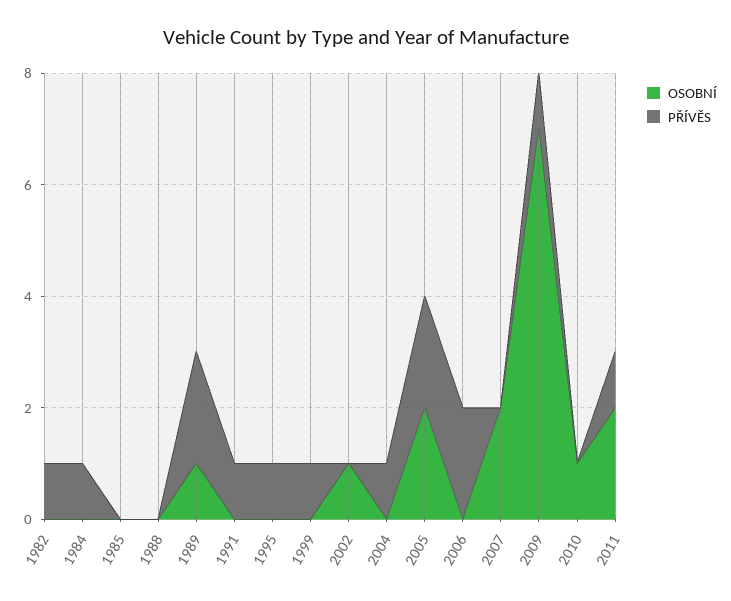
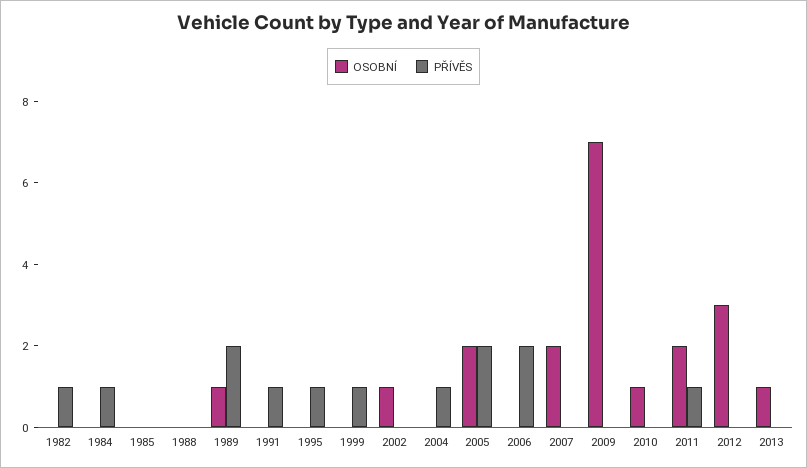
PŘÍVĚS, 2009: 1 -> 0
OSOBNÍ, 2012: none -> 3
PŘÍVĚS, 2012: none -> 0
OSOBNÍ, 2013: none -> 1
PŘÍVĚS, 2013: none -> 0

